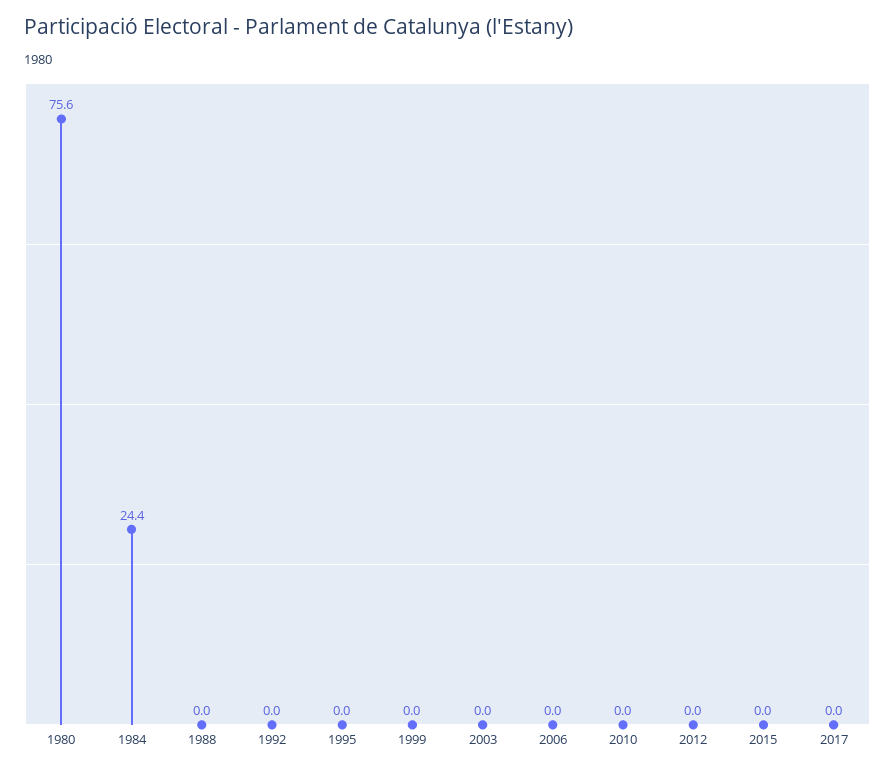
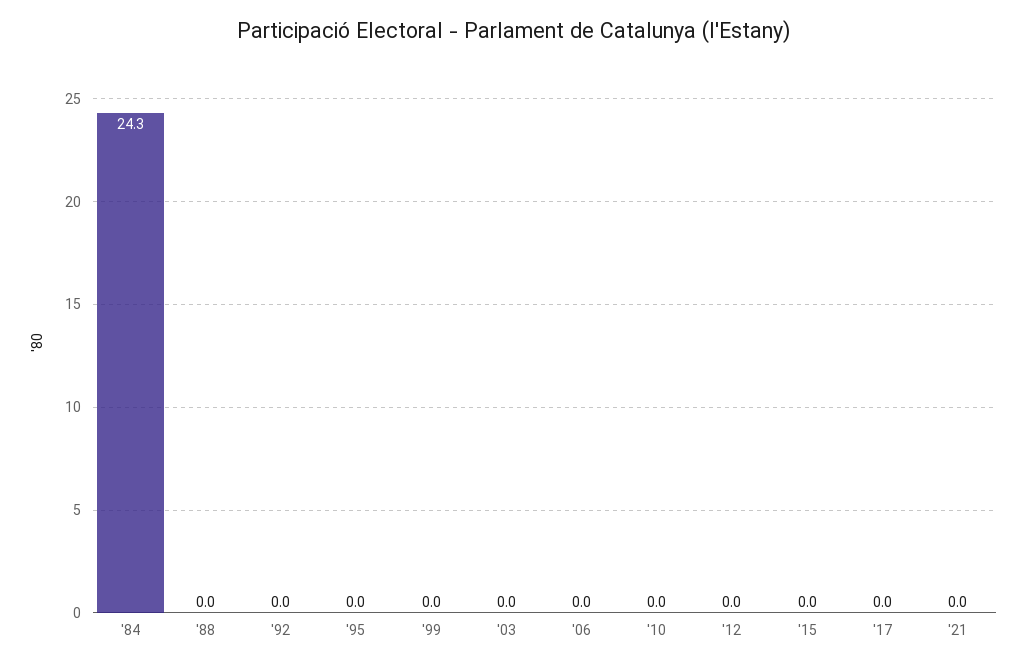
1980: 75.6 -> none
1984: 24.4 -> 24.3
'21: none -> 0

